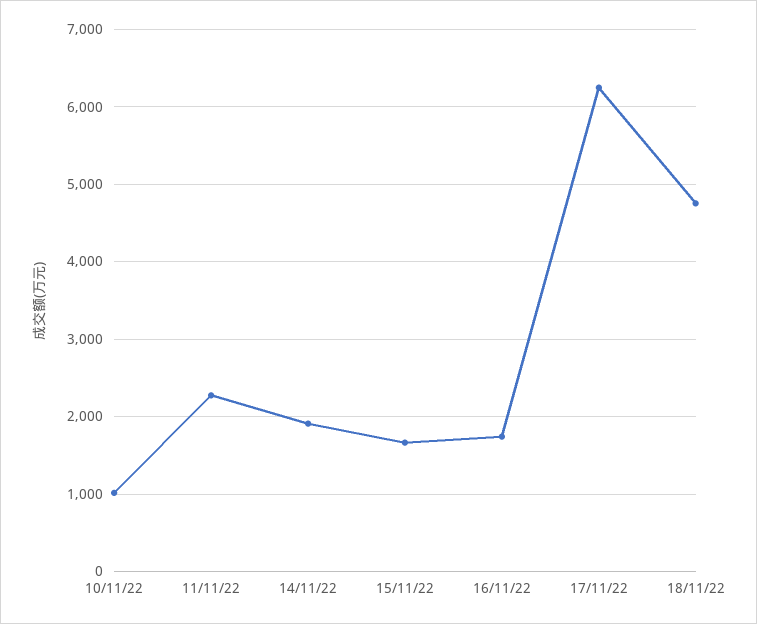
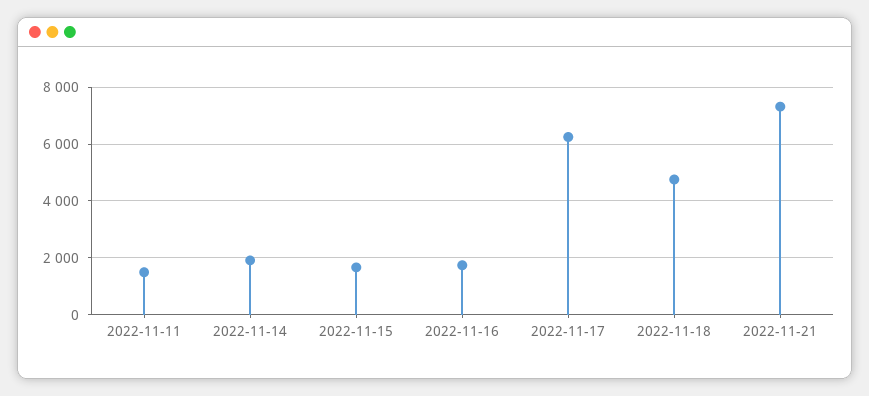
10/11/22: 1000 -> none
11/11/22: 2300 -> 1500
2022-11-21: none -> 7250

